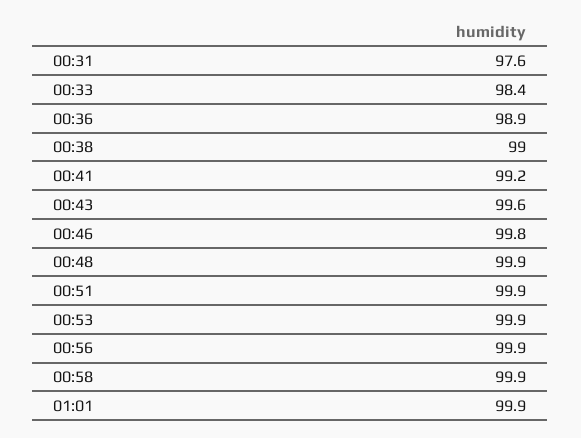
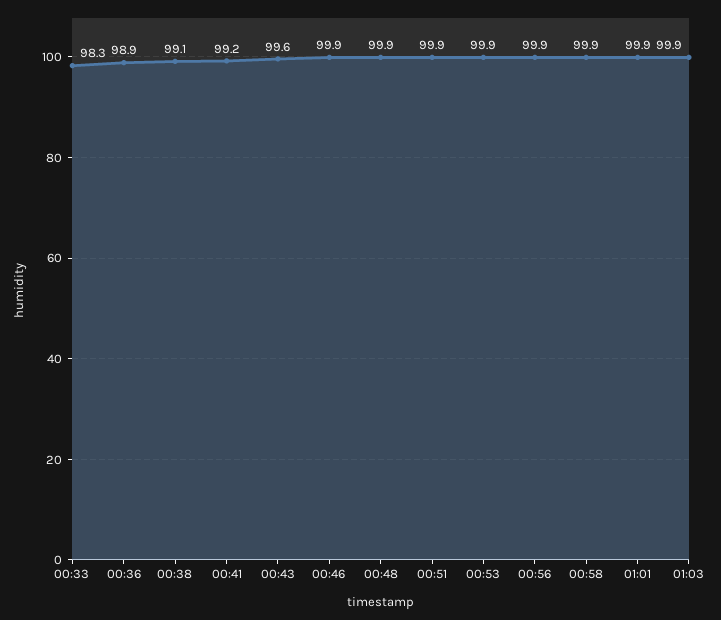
00:31: 97.6 -> none
00:33: 98.4 -> 98.3
00:38: 99 -> 99.1
00:46: 99.8 -> 99.9
01:03: none -> 99.9

